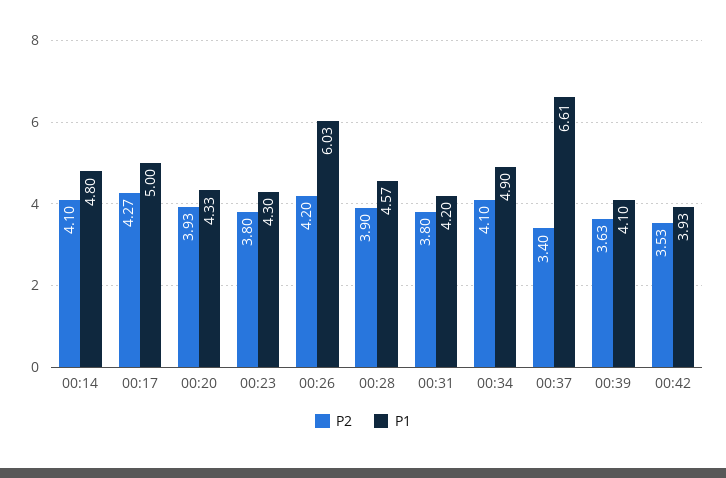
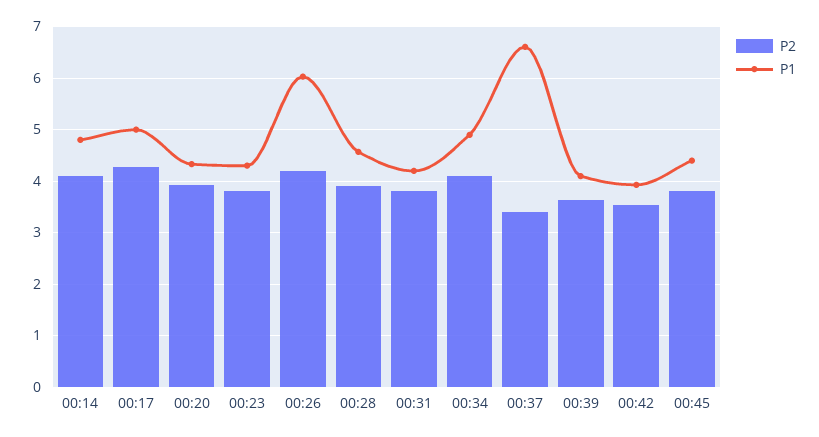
P2, 00:45: none -> 3.8
P1, 00:45: none -> 4.4

